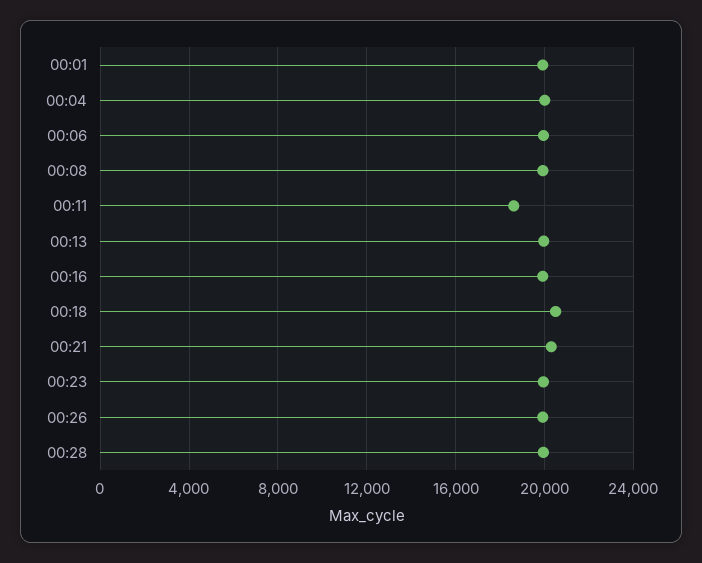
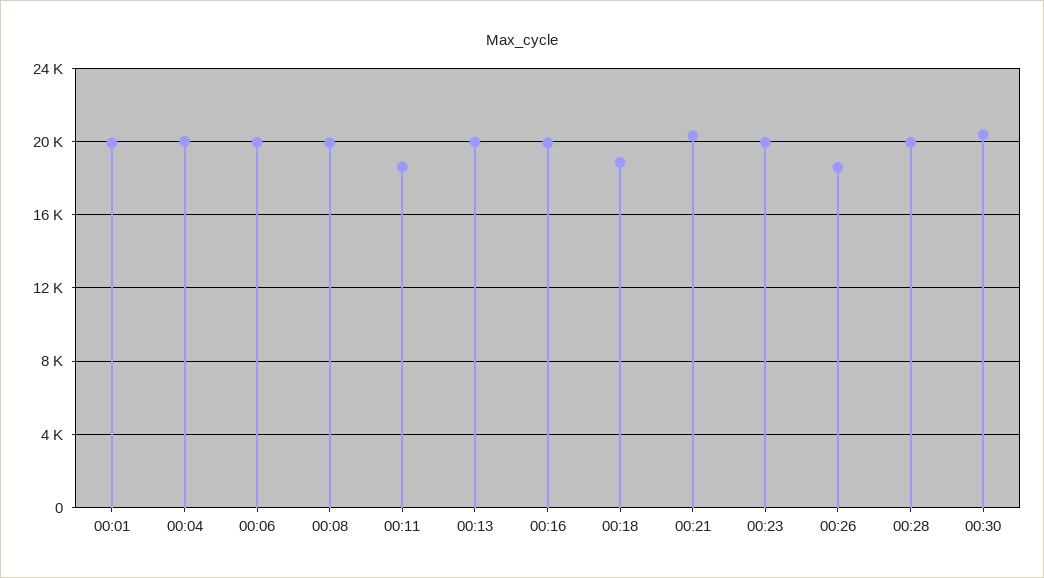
00:18: 20500 -> 19000
00:26: 20000 -> 18500
00:30: none -> 20500

